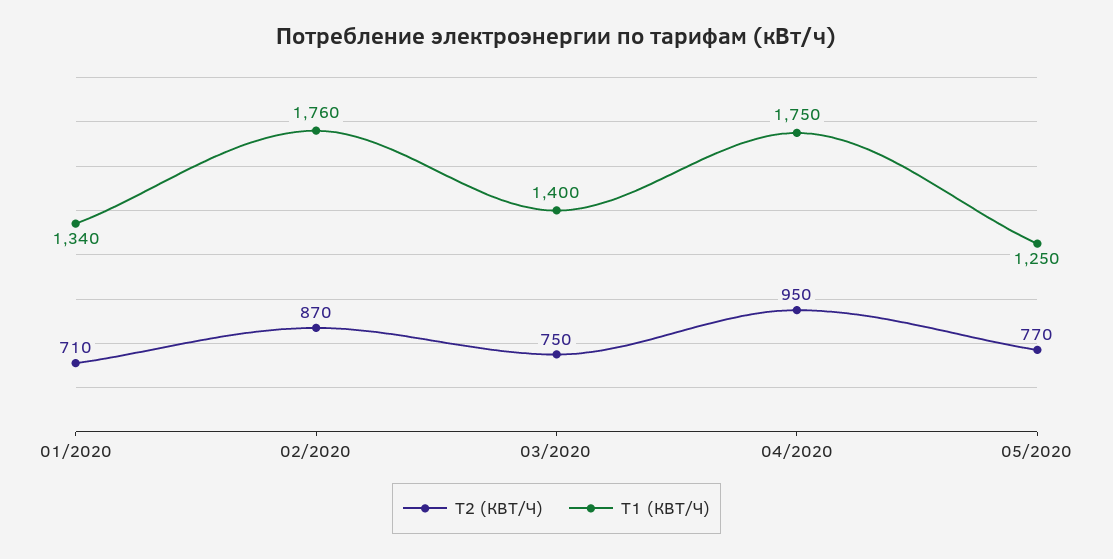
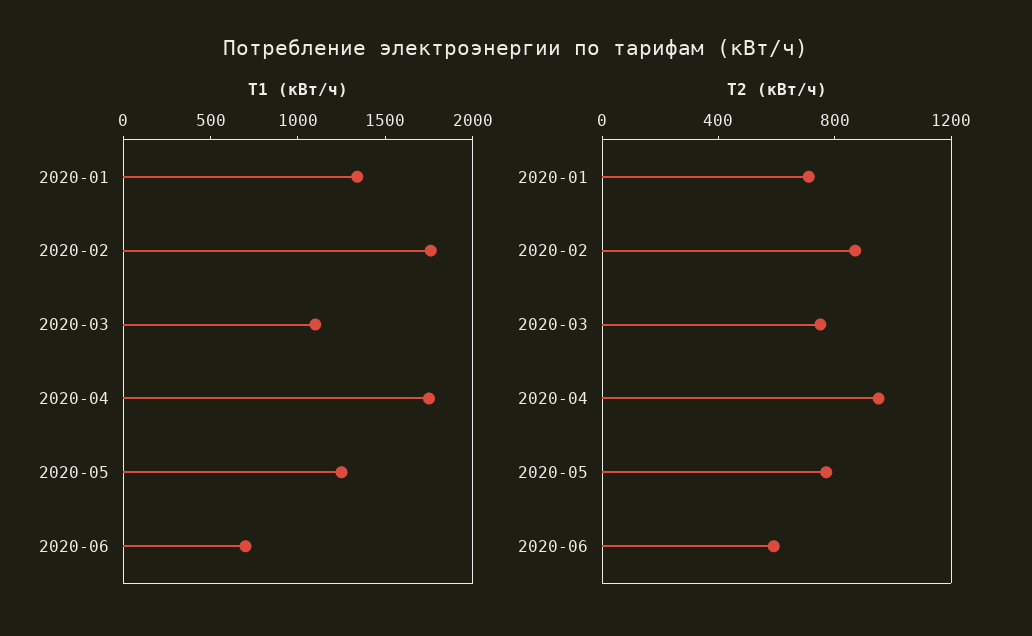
Т1 (КВТ/Ч), 03/2020: 1400 -> 1100
Т1 (КВТ/Ч), 2020-06: none -> 700
Т2 (КВТ/Ч), 2020-06: none -> 600

